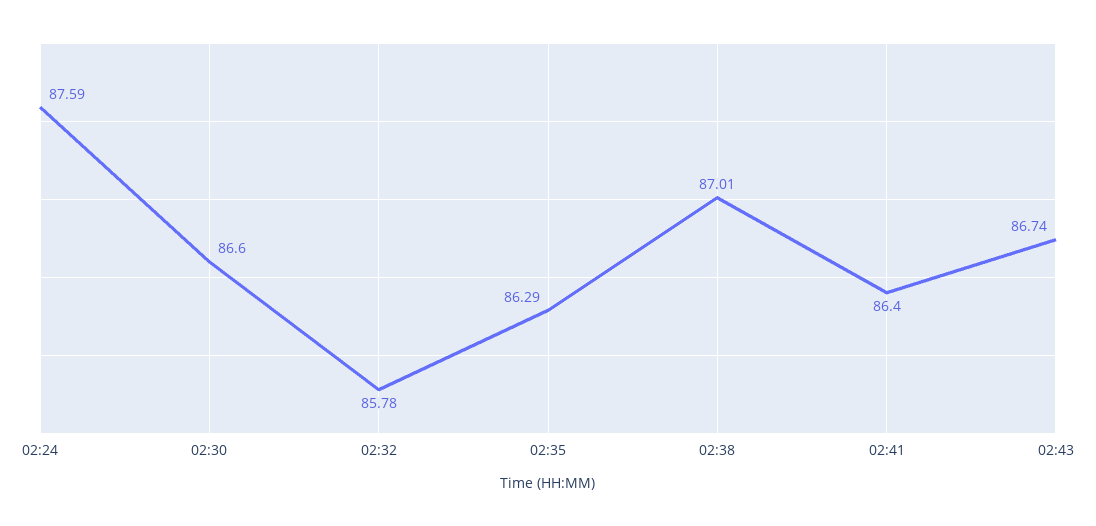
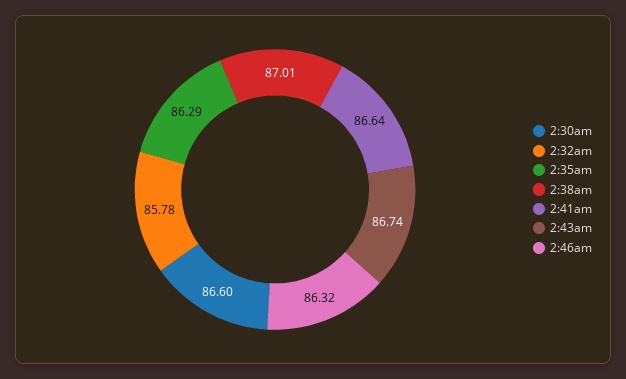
02:24: 87.59 -> none
02:41: 86.4 -> 86.64
2:46am: none -> 86.32

